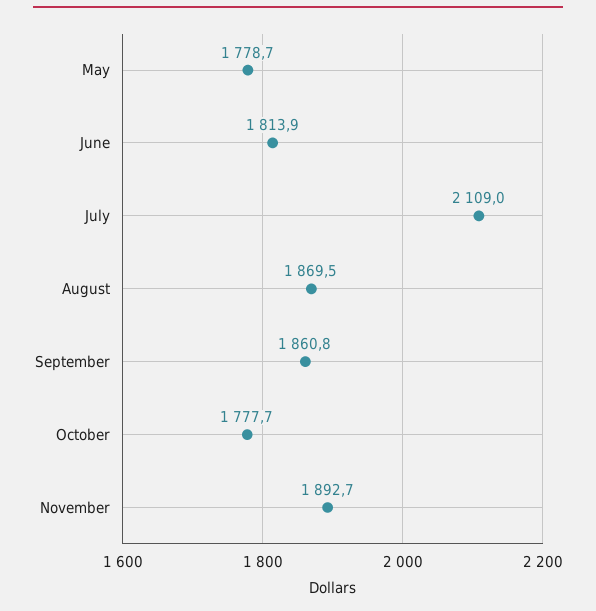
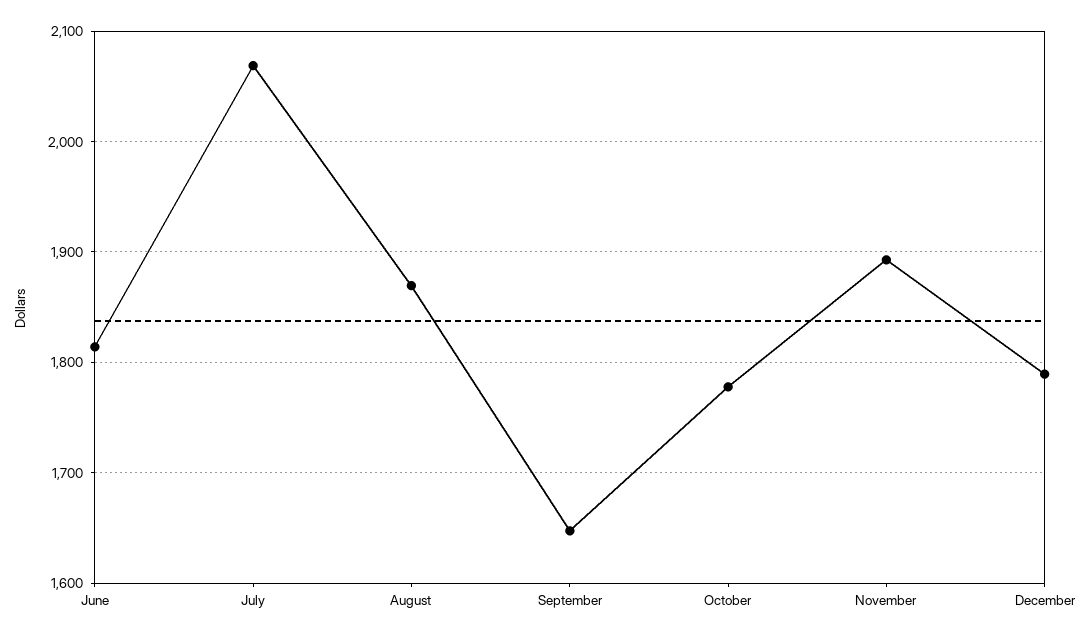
May: 1778.7 -> none
July: 2109 -> 2070
September: 1860.8 -> 1650
December: none -> 1790

